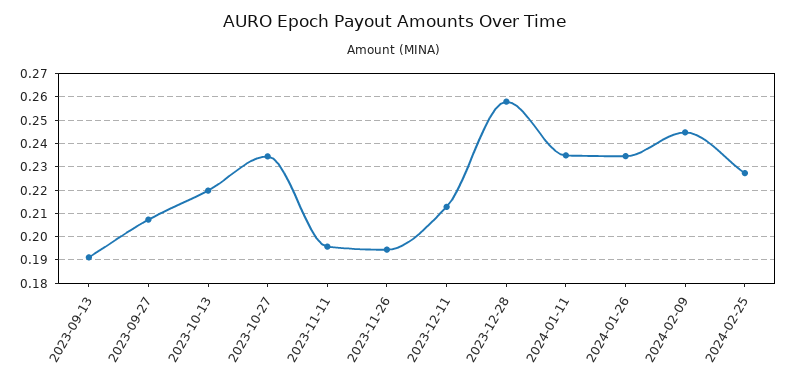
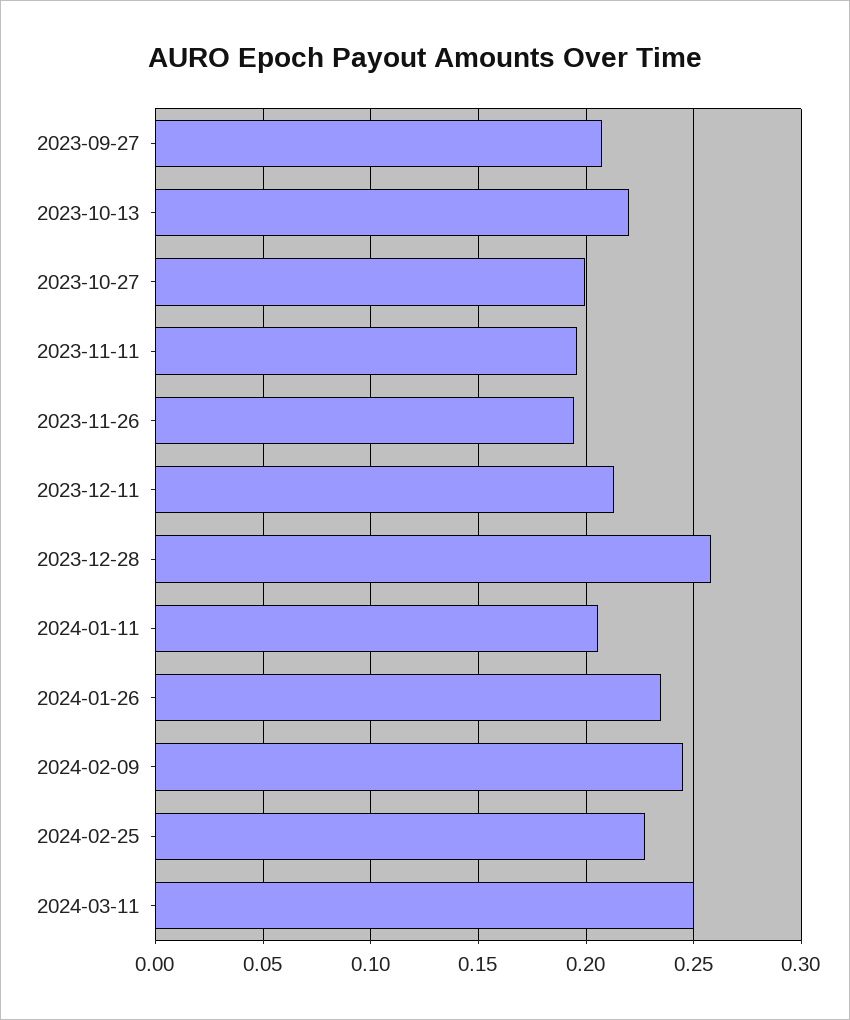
2023-09-13: 0.19 -> none
2023-10-27: 0.235 -> 0.2
2024-01-11: 0.235 -> 0.205
2024-03-11: none -> 0.25

